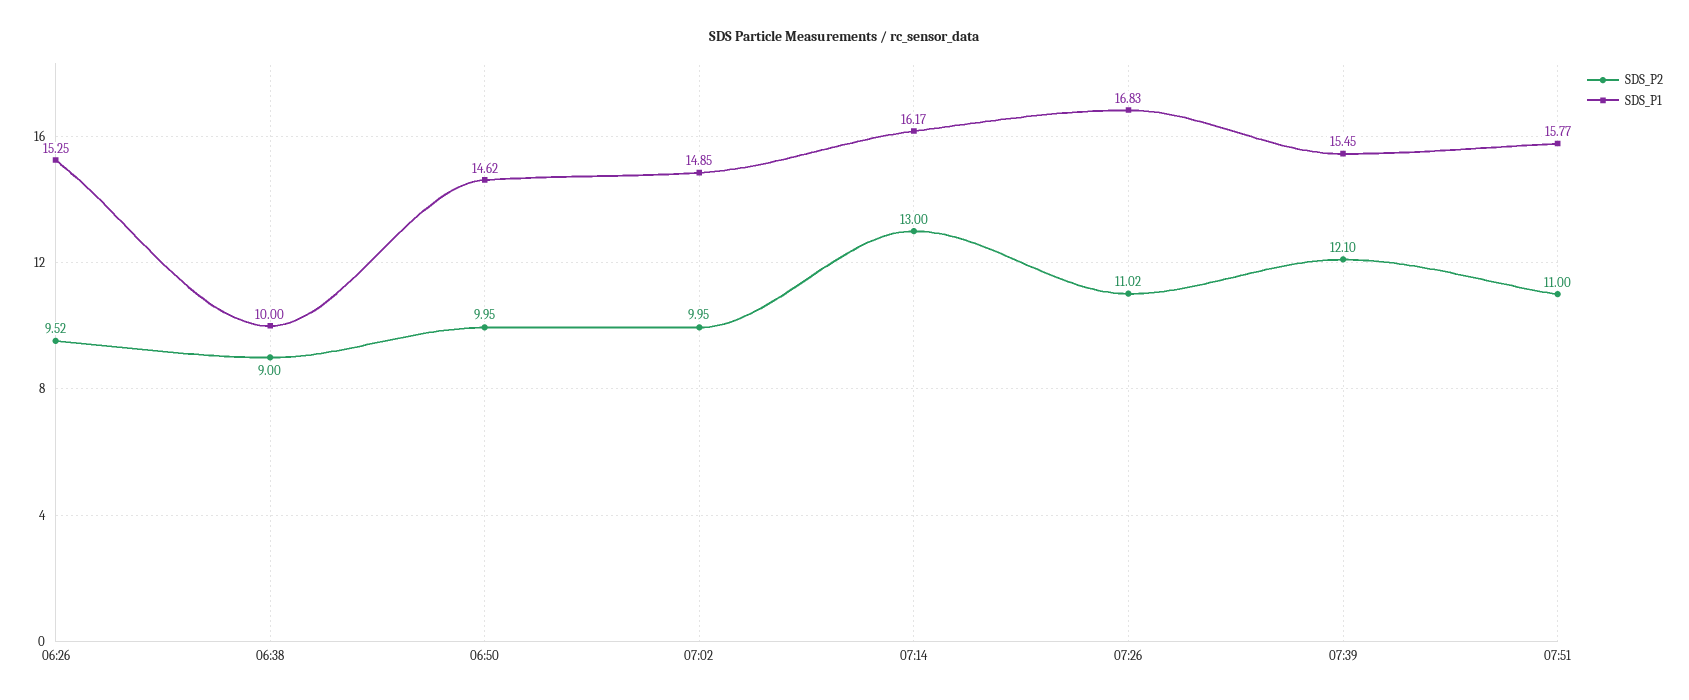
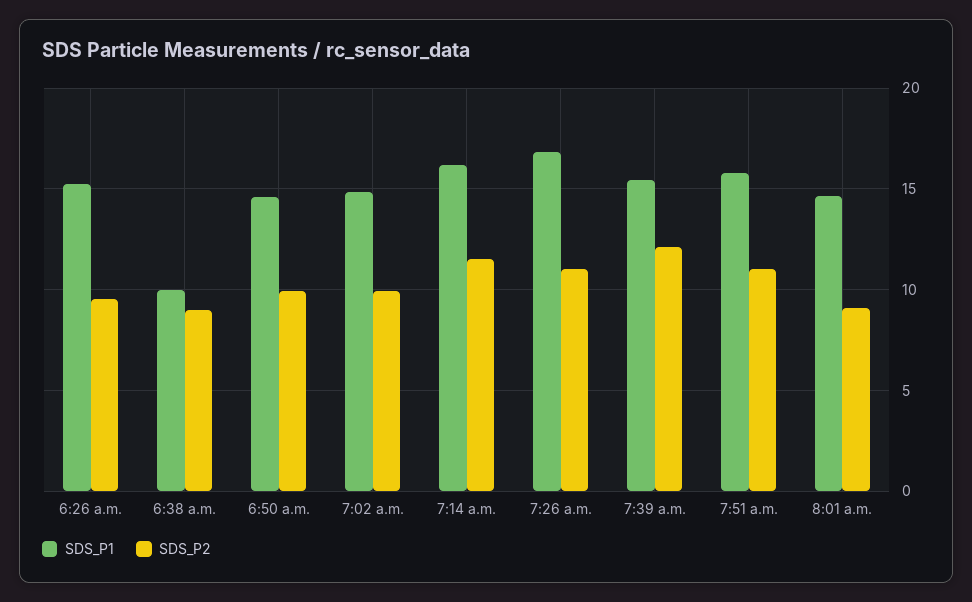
SDS_P2, 07:14: 13 -> 11.5
SDS_P1, 8:01 a.m.: none -> 14.5
SDS_P2, 8:01 a.m.: none -> 9

